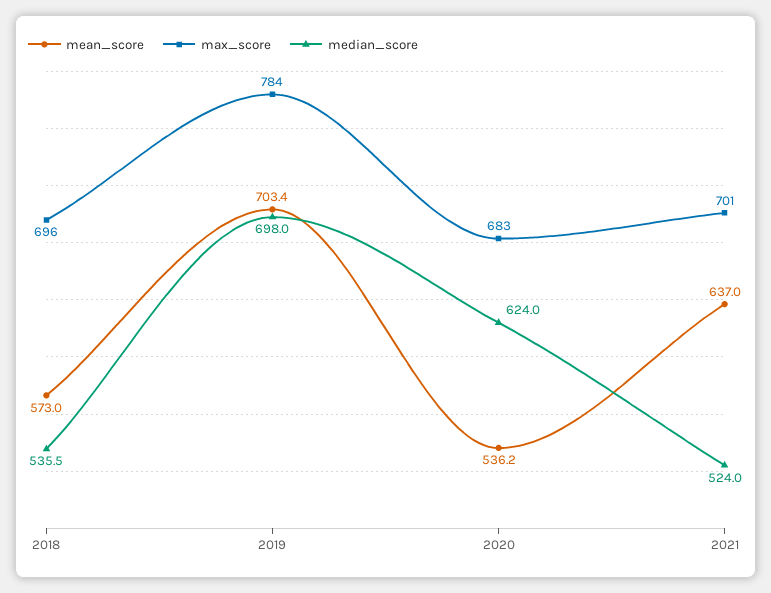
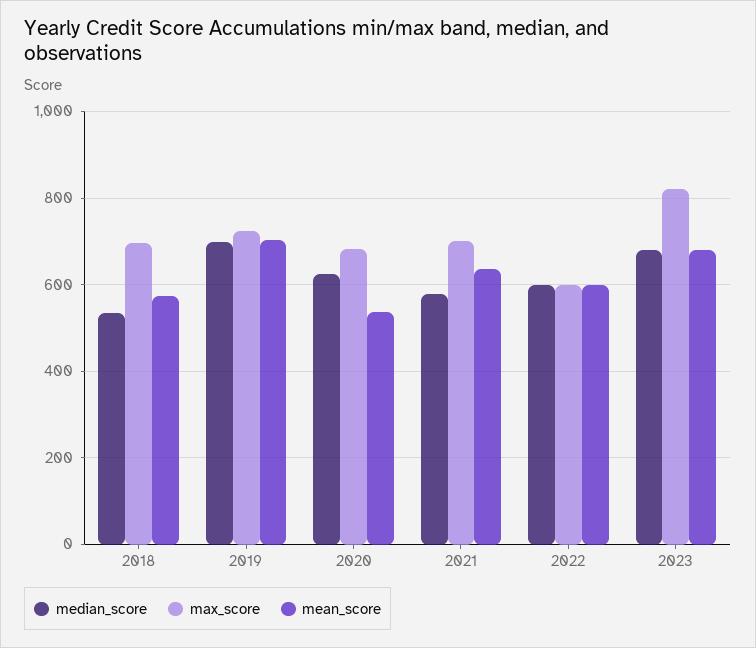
max_score, 2019: 784 -> 720
median_score, 2021: 524 -> 580
median_score, 2022: none -> 600
max_score, 2022: none -> 600
mean_score, 2022: none -> 600
median_score, 2023: none -> 680
max_score, 2023: none -> 820
mean_score, 2023: none -> 680

